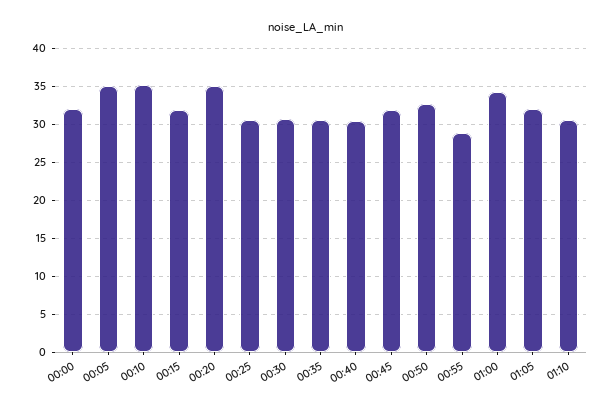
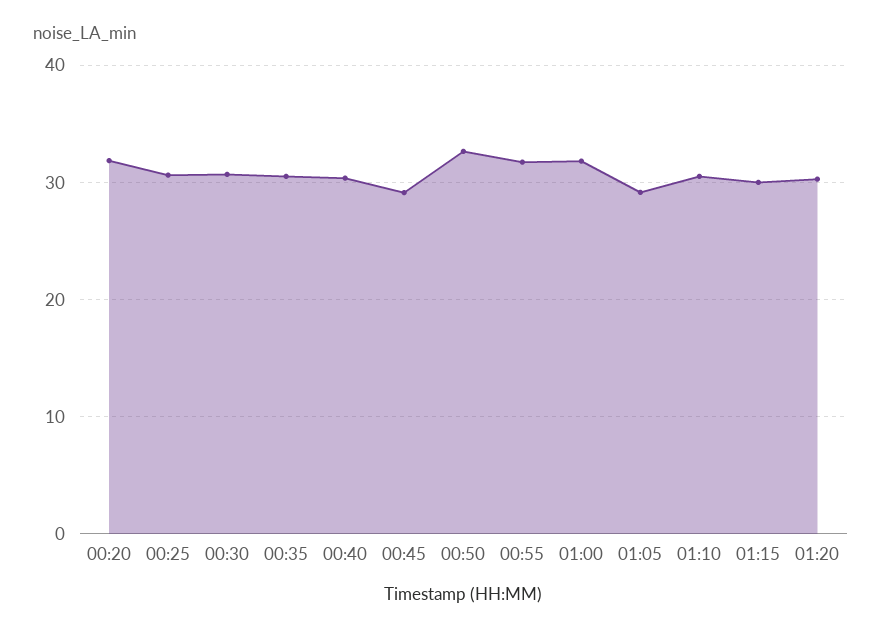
00:00: 32 -> none
00:05: 35 -> none
00:10: 35 -> none
00:15: 32 -> none
00:20: 35 -> 32
00:45: 32 -> 29
00:55: 29 -> 32
01:00: 34 -> 32
01:05: 32 -> 29
01:15: none -> 30
01:20: none -> 30

